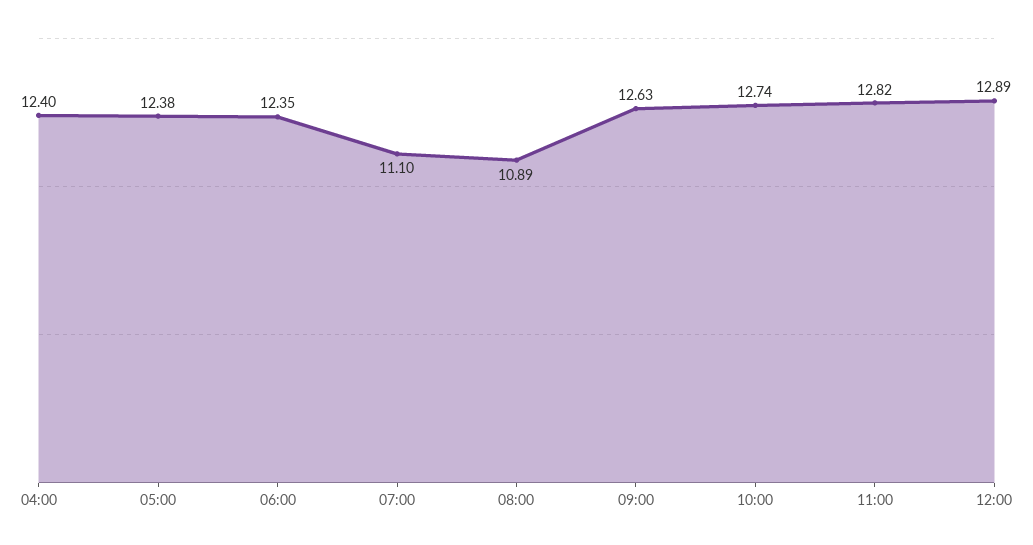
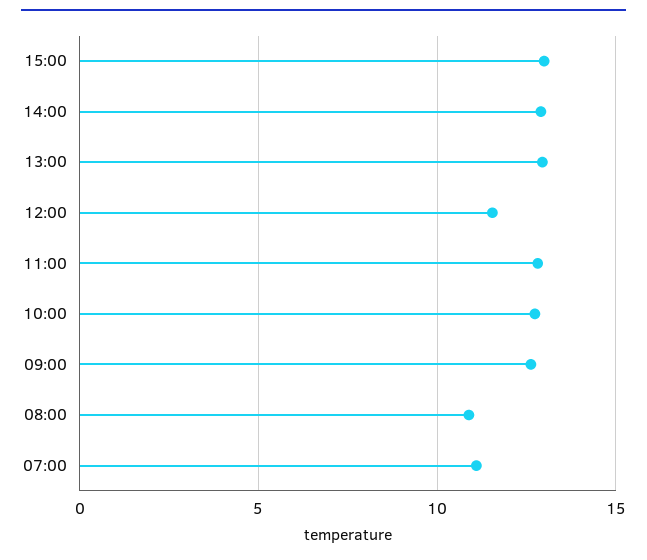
04:00: 12.4 -> none
05:00: 12.38 -> none
06:00: 12.35 -> none
12:00: 12.89 -> 11.5
15:00: none -> 13
14:00: none -> 13
13:00: none -> 13

